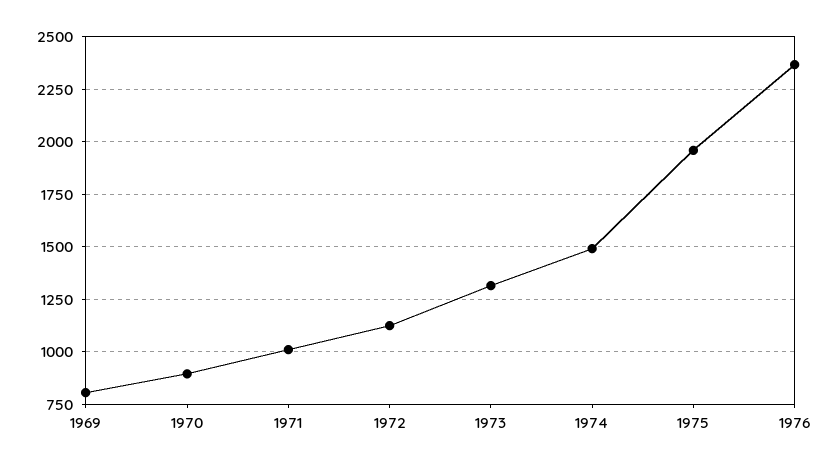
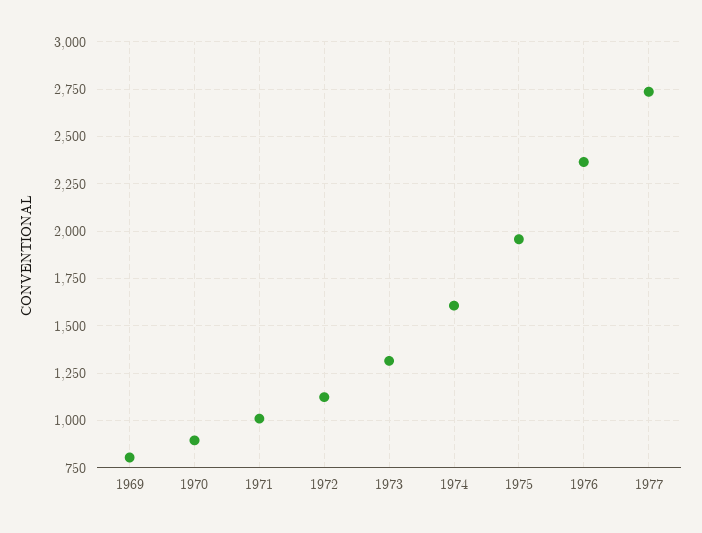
1974: 1500 -> 1600
1977: none -> 2750

